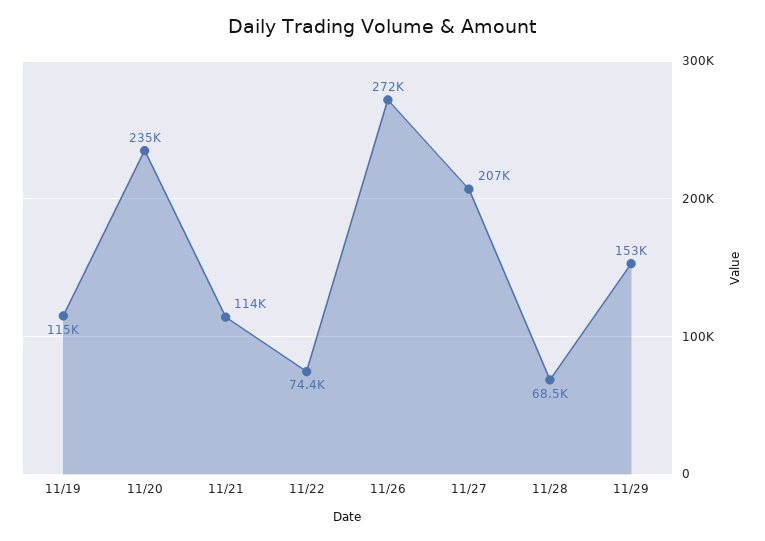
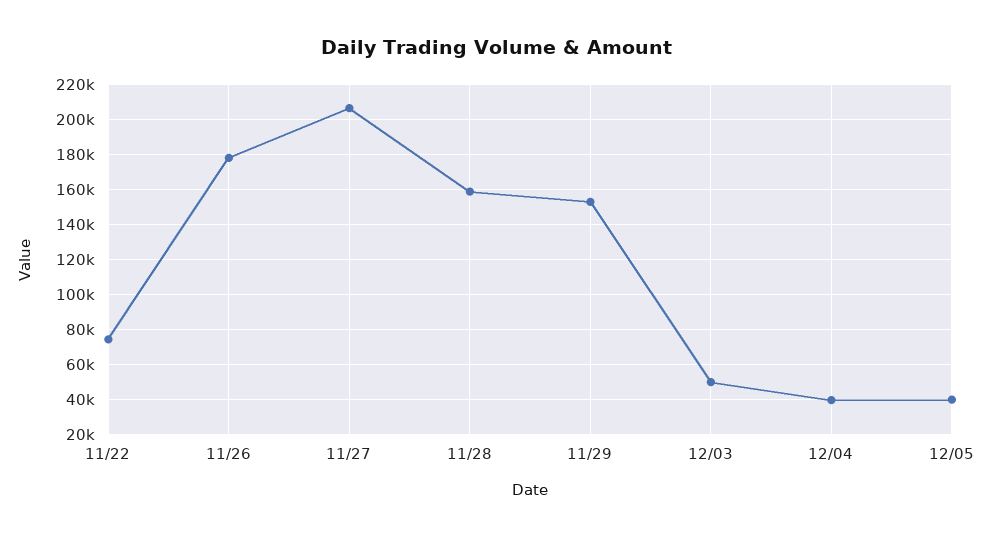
11/19: 115000 -> none
11/20: 235000 -> none
11/21: 114000 -> none
11/26: 272000 -> 180000
11/28: 68500 -> 160000
12/03: none -> 50000
12/04: none -> 40000
12/05: none -> 40000

